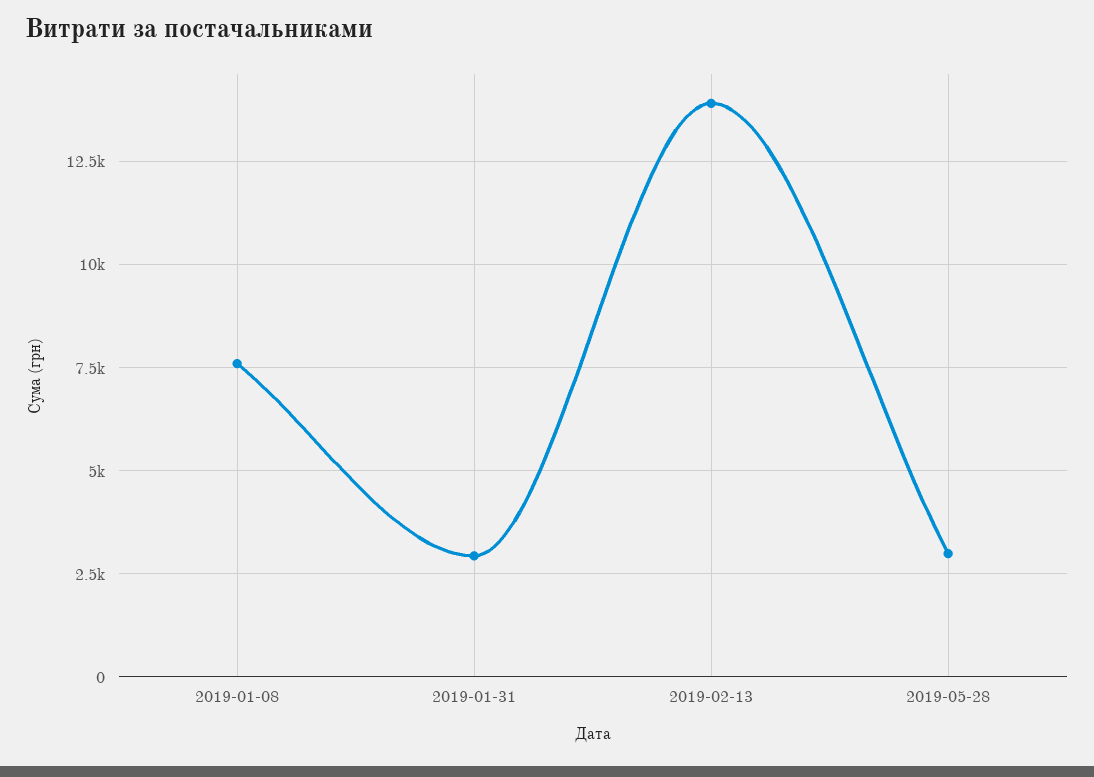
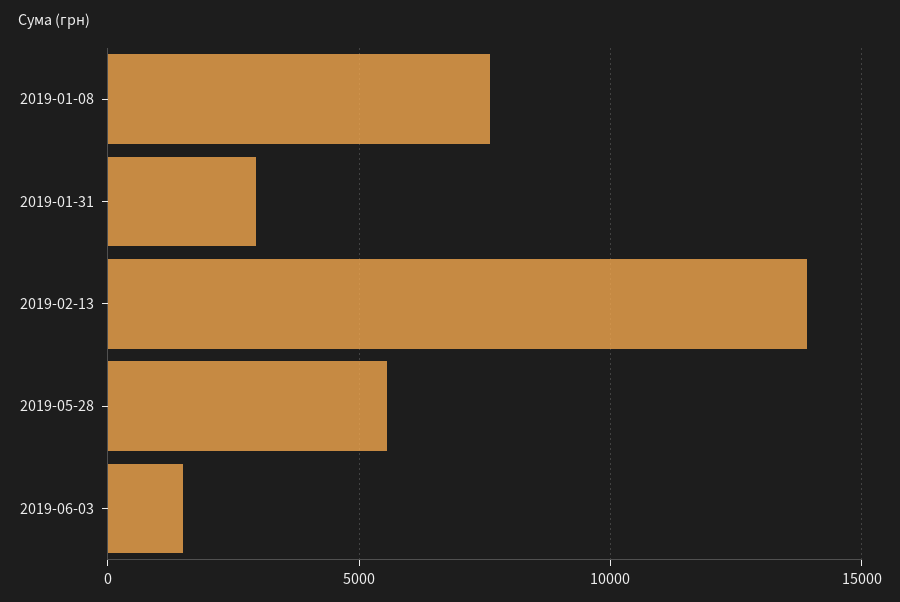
2019-05-28: 3000 -> 5500
2019-06-03: none -> 1500

